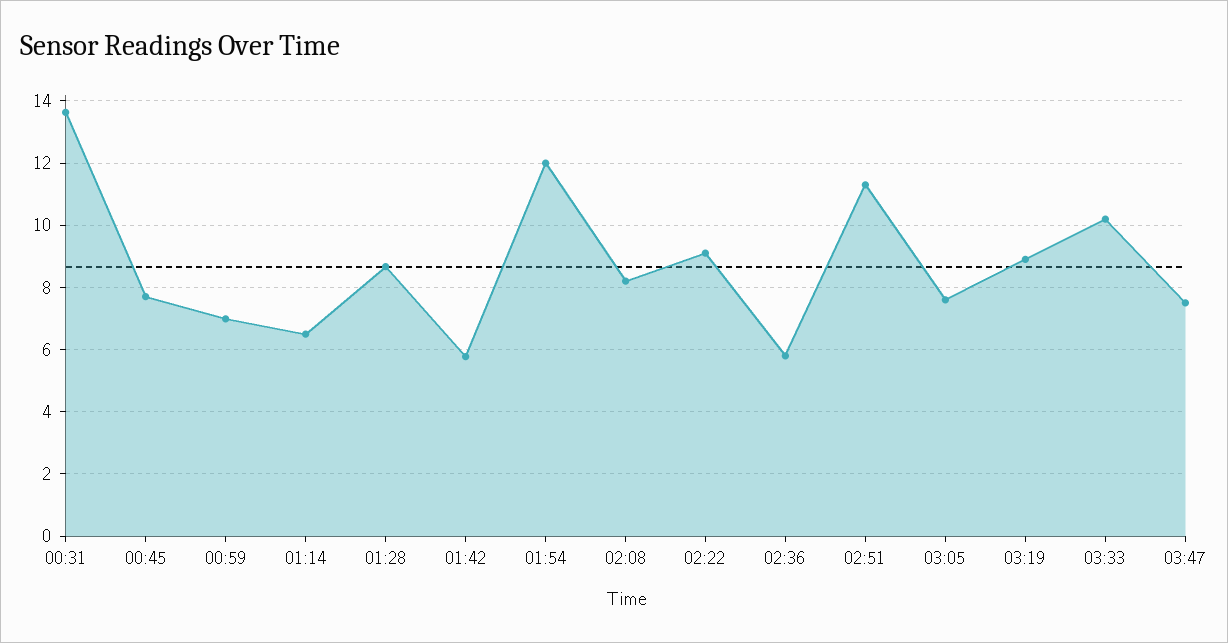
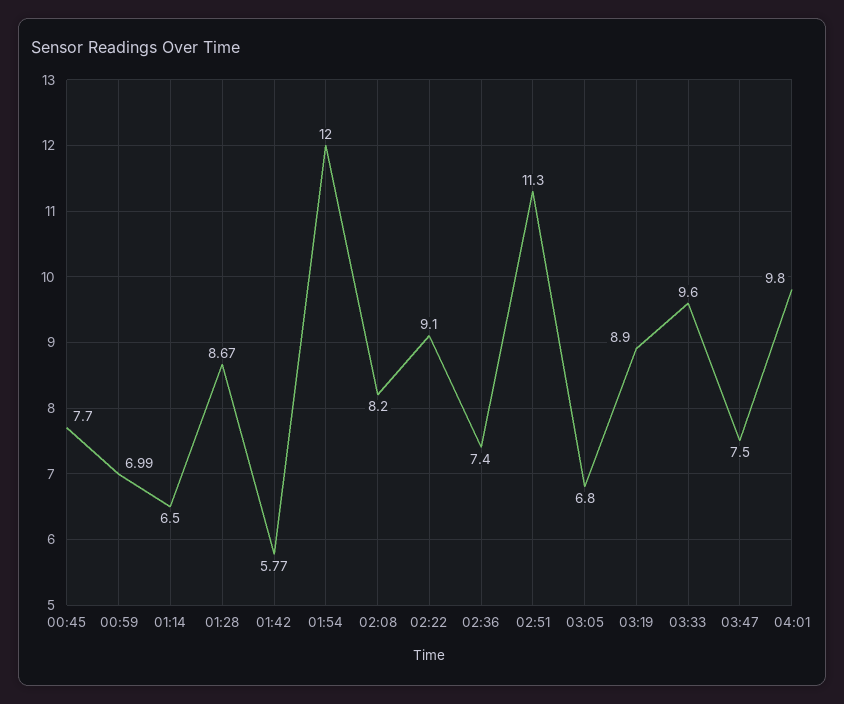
00:31: 13.6 -> none
02:36: 5.8 -> 7.4
03:05: 7.6 -> 6.8
03:33: 10.2 -> 9.6
04:01: none -> 9.8

